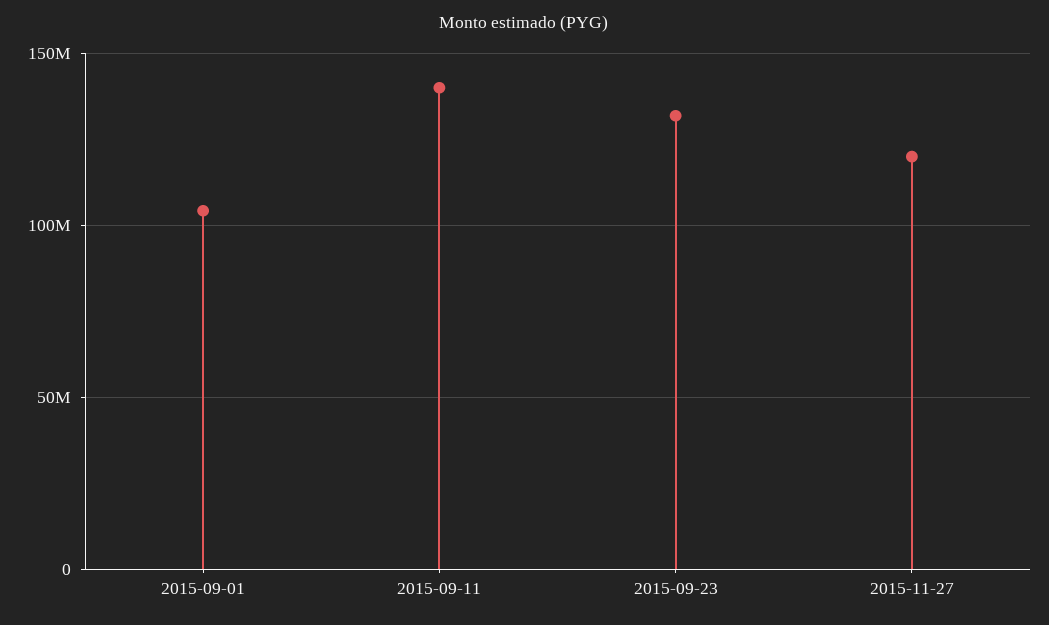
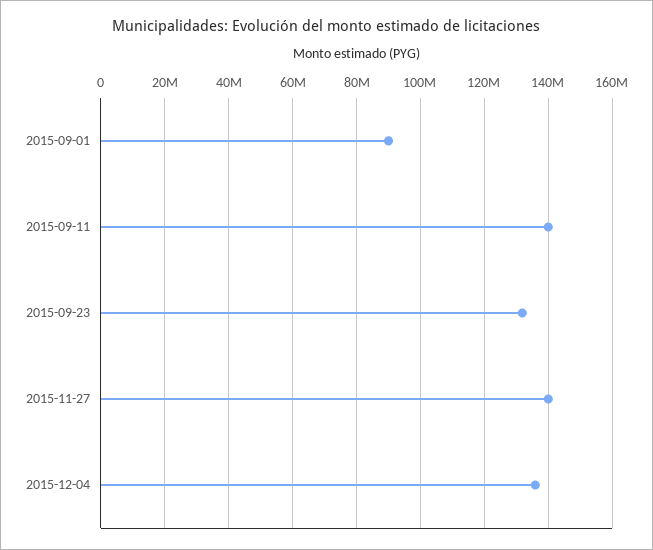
2015-09-01: 105000000 -> 90000000
2015-11-27: 120000000 -> 140000000
2015-12-04: none -> 136000000

